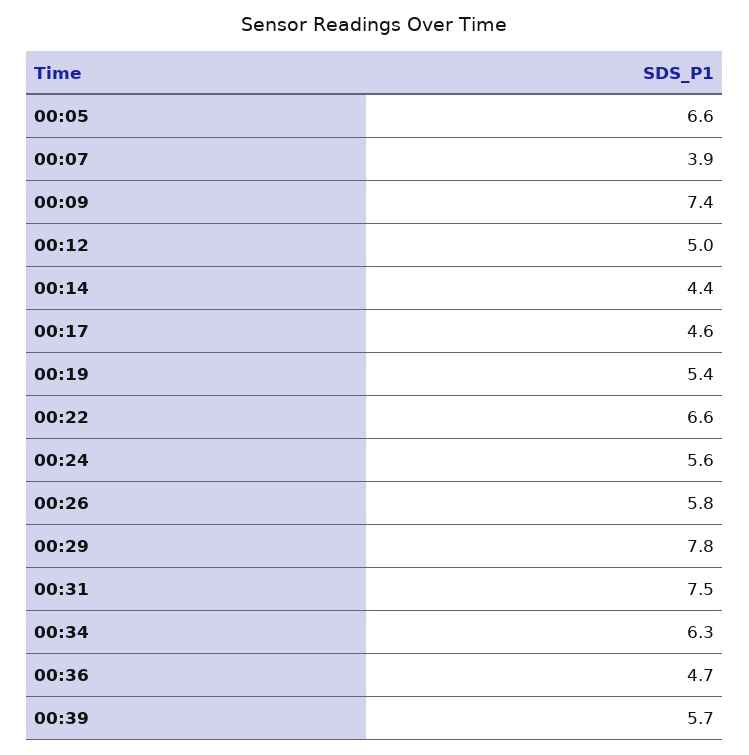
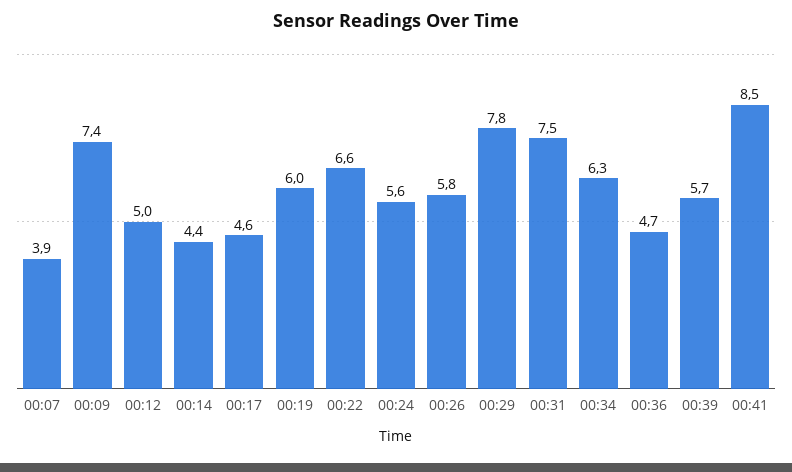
00:05: 6.6 -> none
00:19: 5.4 -> 6
00:41: none -> 8.5

